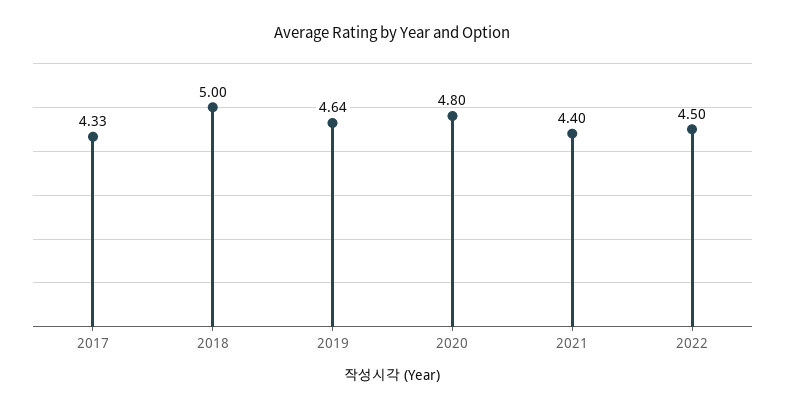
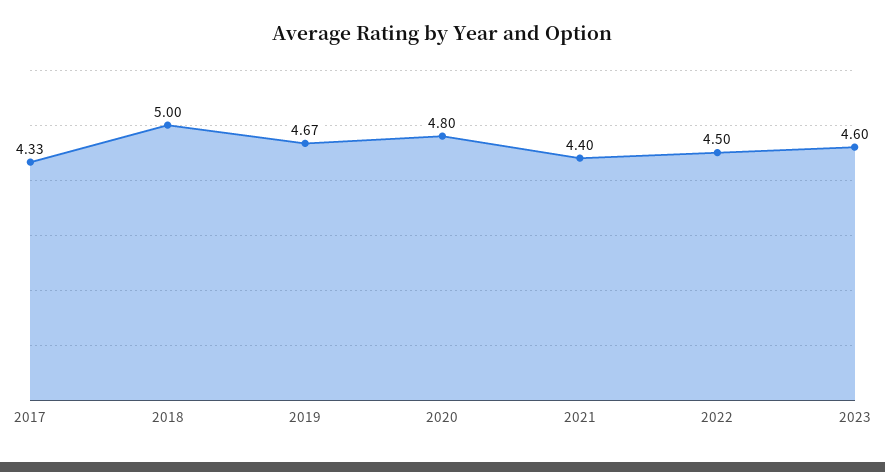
2019: 4.64 -> 4.67
2023: none -> 4.6

